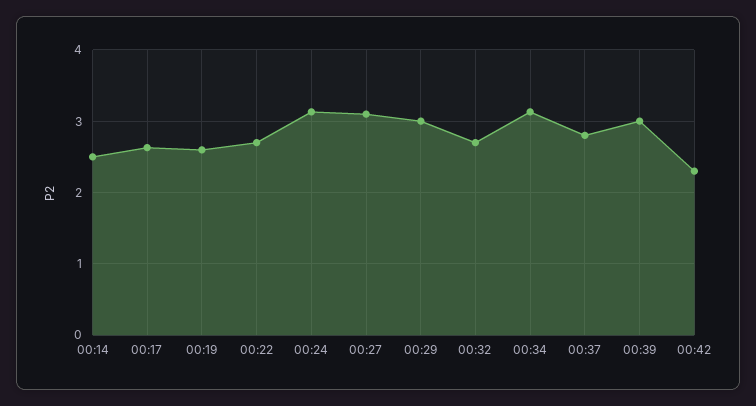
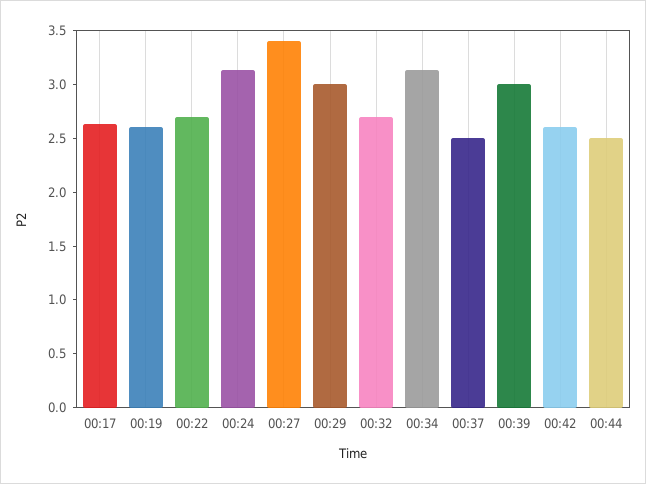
00:14: 2.5 -> none
00:27: 3.1 -> 3.4
00:37: 2.8 -> 2.5
00:42: 2.3 -> 2.6
00:44: none -> 2.5

